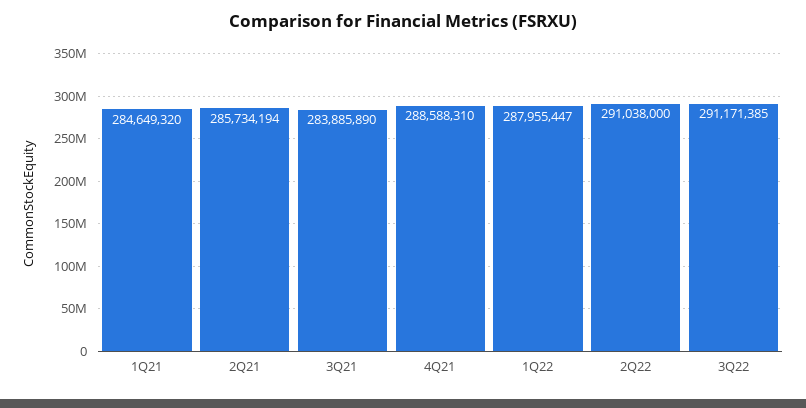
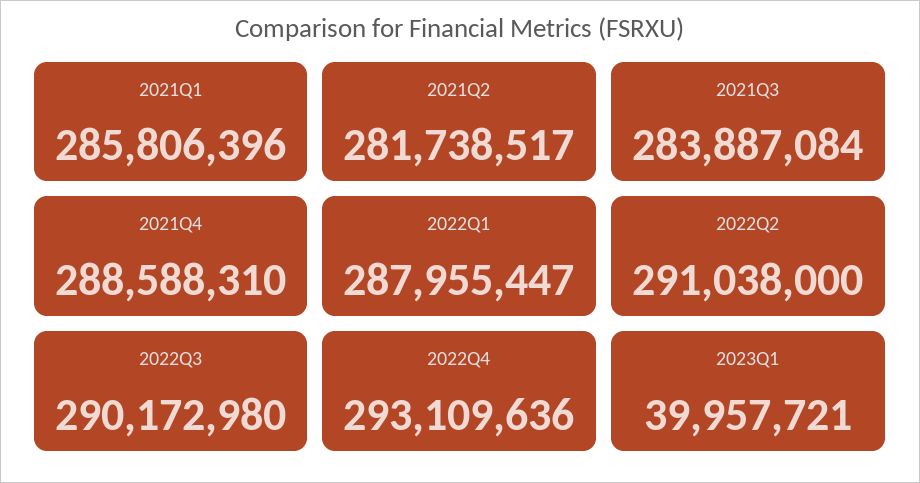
1Q21: 284649320 -> 285806396
2Q21: 285734194 -> 281738517
3Q21: 283885890 -> 283887084
3Q22: 291171385 -> 290172980
2022Q4: none -> 293109636
2023Q1: none -> 39957721

